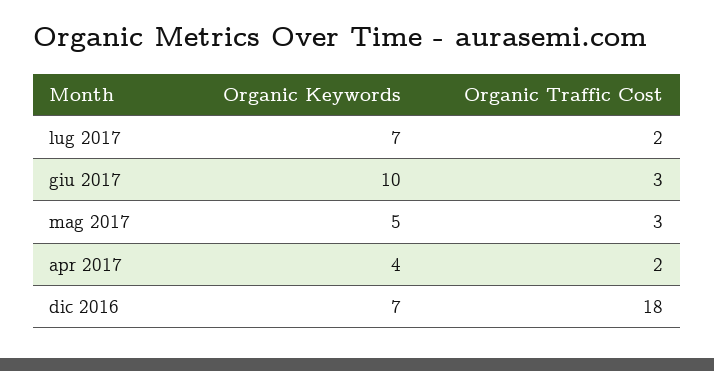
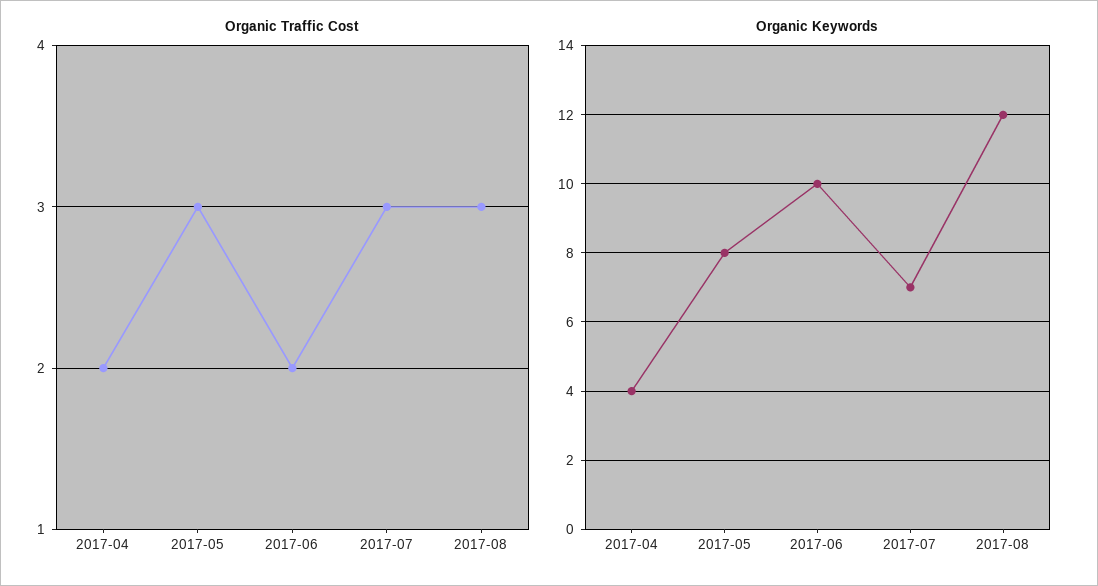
Organic Traffic Cost, lug 2017: 2 -> 3
Organic Traffic Cost, giu 2017: 3 -> 2
Organic Keywords, mag 2017: 5 -> 8
Organic Keywords, dic 2016: 7 -> none
Organic Traffic Cost, dic 2016: 18 -> none
Organic Traffic Cost, 2017-08: none -> 3
Organic Keywords, 2017-08: none -> 12

